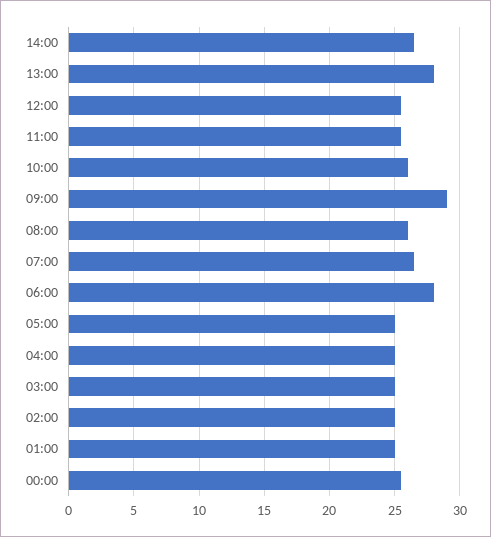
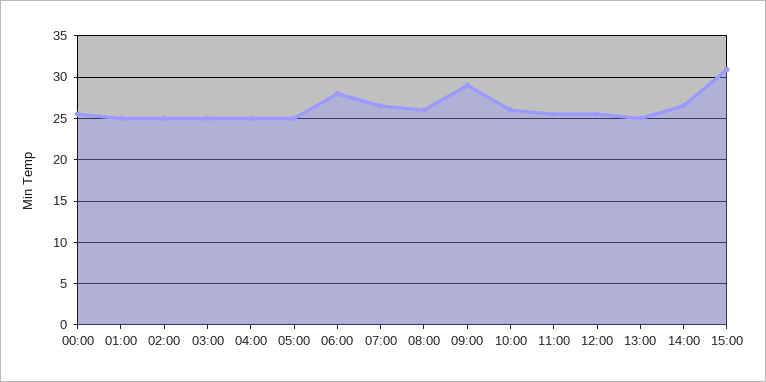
13:00: 28 -> 25
15:00: none -> 31

